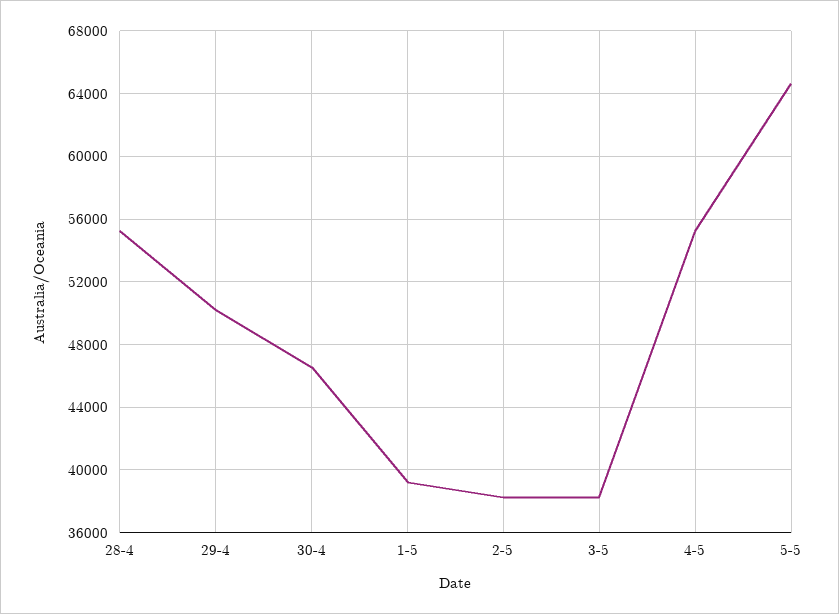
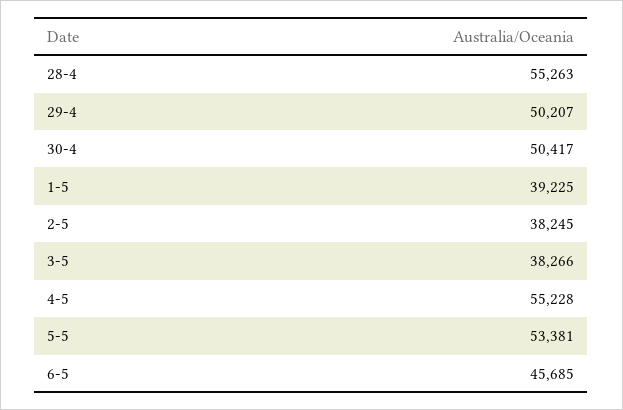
30-4: 46500 -> 50417
5-5: 64500 -> 53381
6-5: none -> 45685

